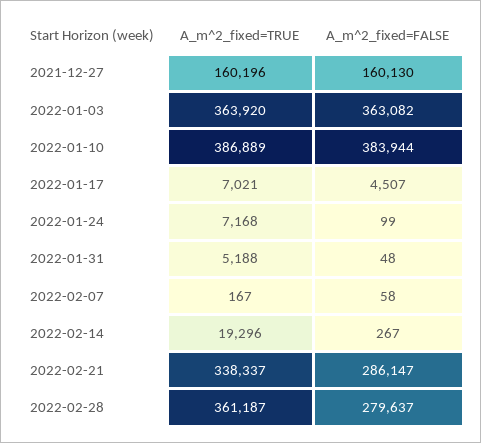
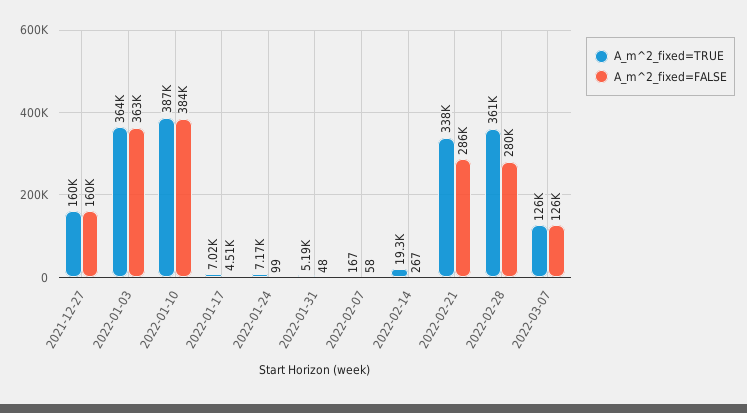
A_m^2_fixed=TRUE, 2022-03-07: none -> 126000
A_m^2_fixed=FALSE, 2022-03-07: none -> 126000

